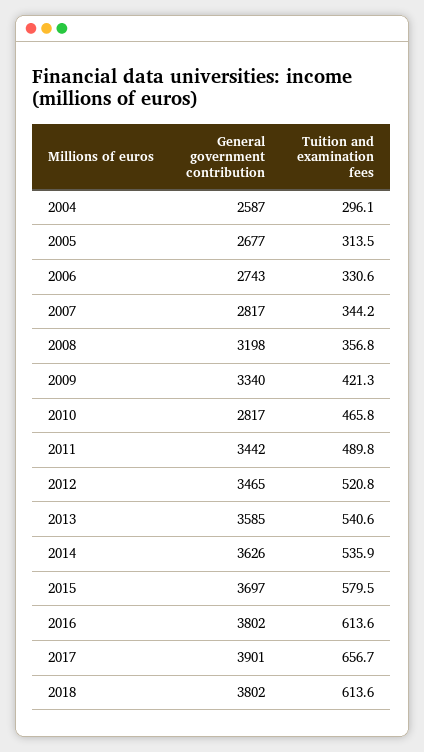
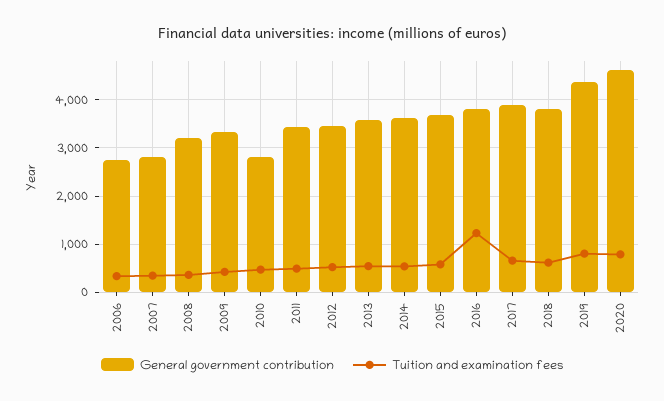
General government contribution, 2004: 2587 -> none
Tuition and examination fees, 2004: 296.1 -> none
General government contribution, 2005: 2677 -> none
Tuition and examination fees, 2005: 313.5 -> none
Tuition and examination fees, 2016: 613.6 -> 1200
General government contribution, 2019: none -> 4400
Tuition and examination fees, 2019: none -> 800
General government contribution, 2020: none -> 4600
Tuition and examination fees, 2020: none -> 800

